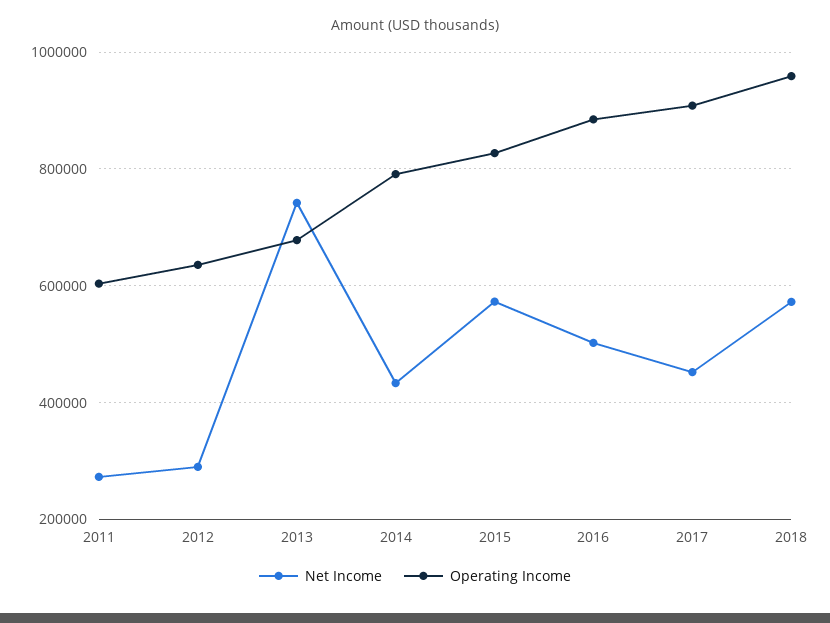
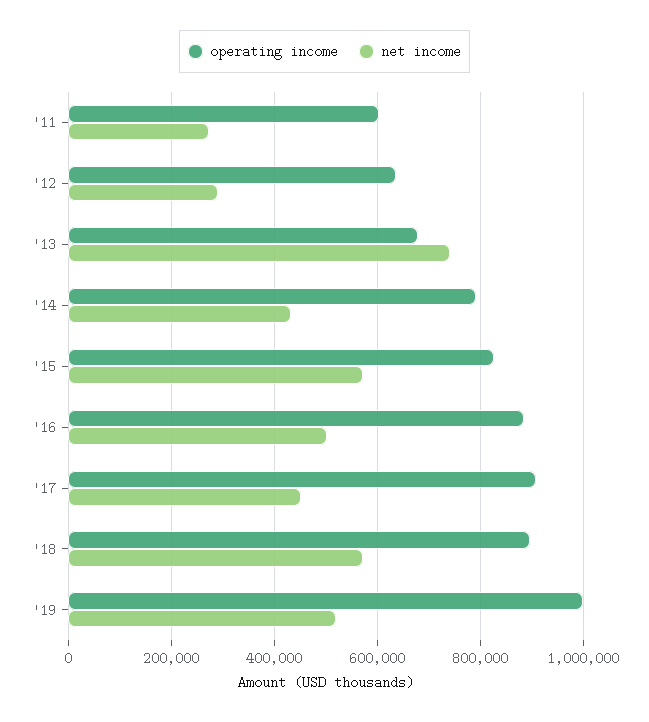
Operating Income, 2018: 960000 -> 900000
Operating Income, '19: none -> 1000000
Net Income, '19: none -> 520000

